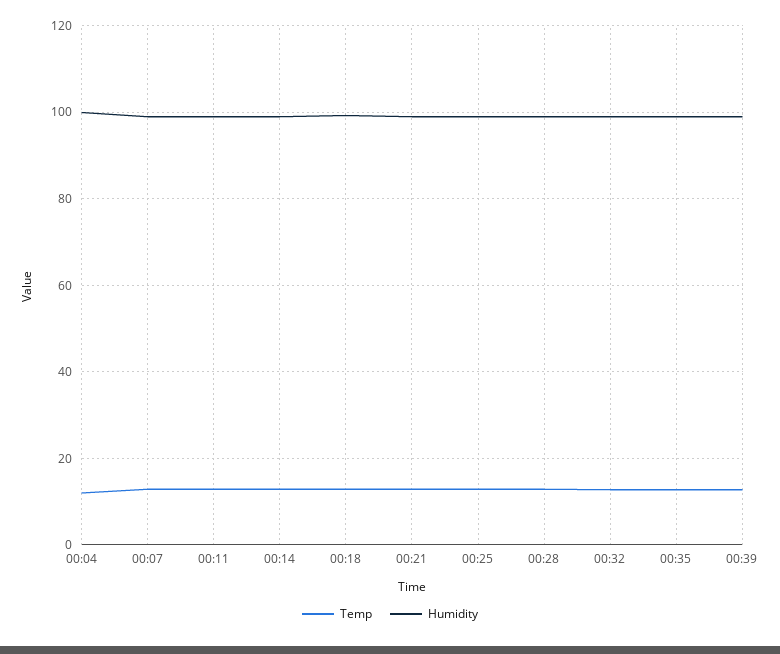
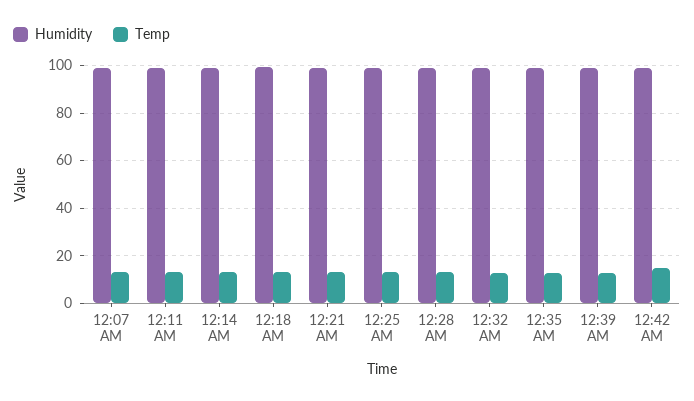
Temp, 00:04: 12 -> none
Humidity, 00:04: 100 -> none
Humidity, 12:42 AM: none -> 100
Temp, 12:42 AM: none -> 15

